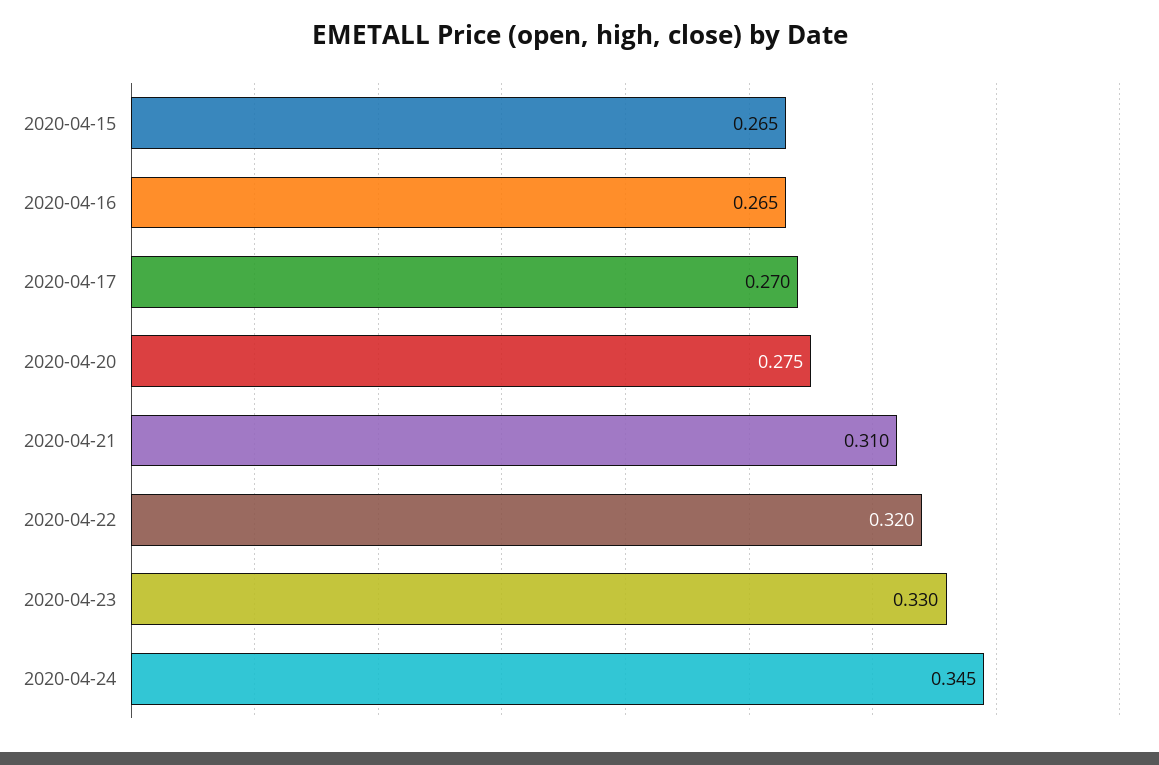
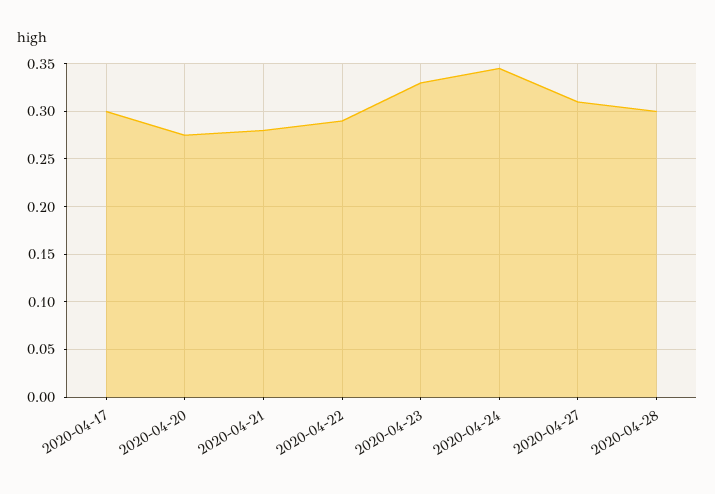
2020-04-15: 0.265 -> none
2020-04-16: 0.265 -> none
2020-04-17: 0.27 -> 0.3
2020-04-21: 0.31 -> 0.28
2020-04-22: 0.32 -> 0.29
2020-04-27: none -> 0.31
2020-04-28: none -> 0.3

